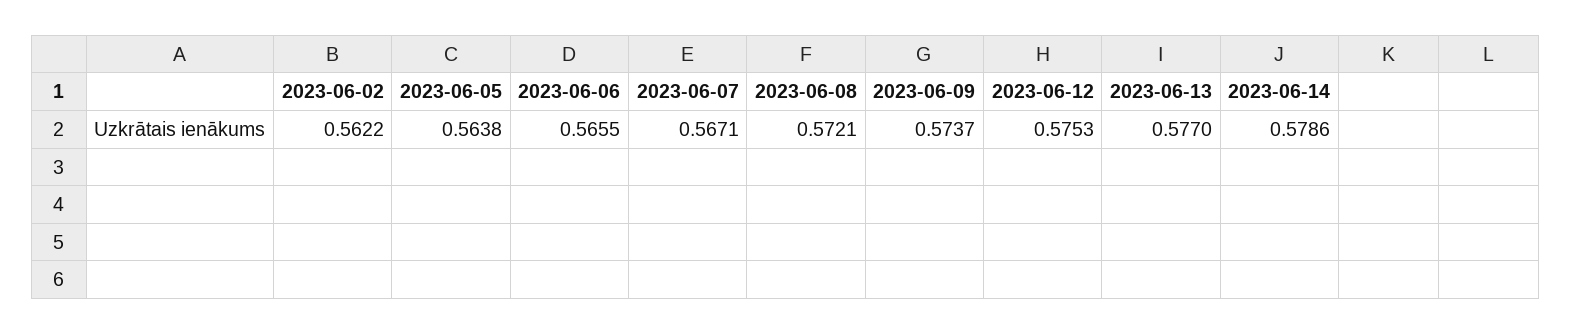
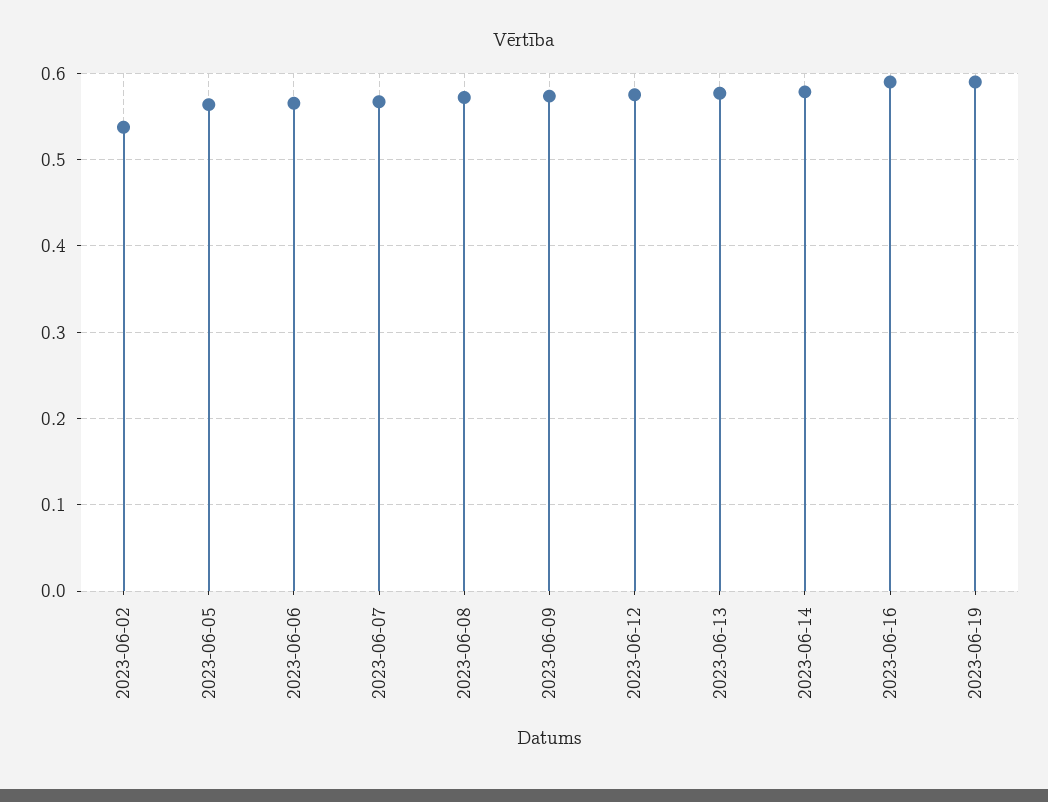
2023-06-02: 0.5622 -> 0.54
2023-06-16: none -> 0.59
2023-06-19: none -> 0.59

